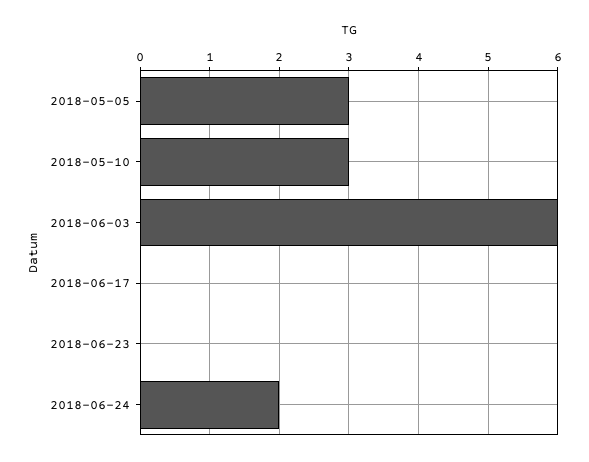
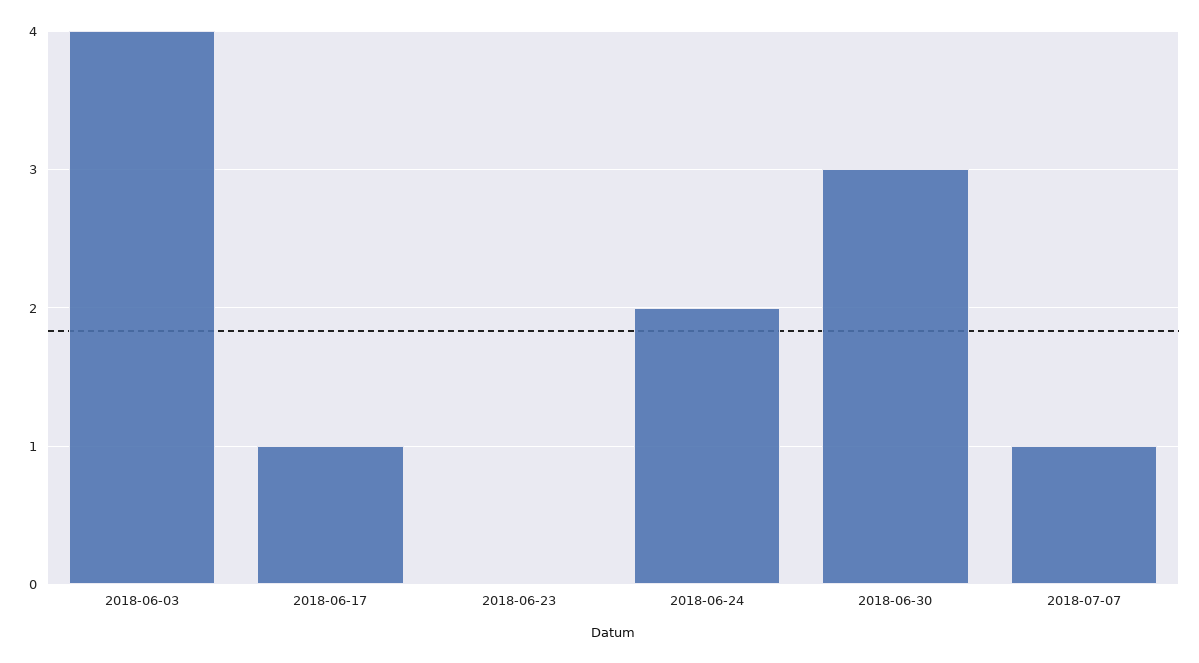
2018-05-05: 3 -> none
2018-05-10: 3 -> none
2018-06-03: 6 -> 4
2018-06-17: 0 -> 1
2018-06-30: none -> 3
2018-07-07: none -> 1

